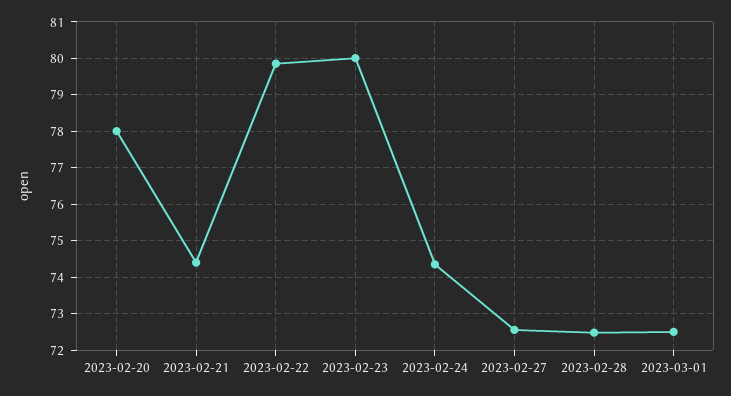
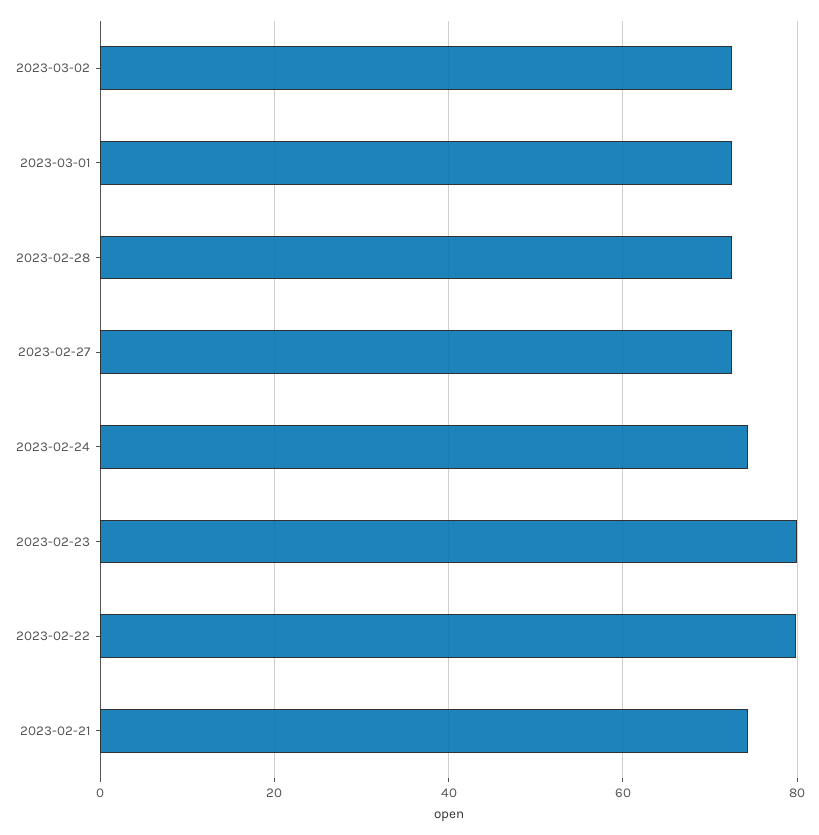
2023-02-20: 78 -> none
2023-03-02: none -> 72

